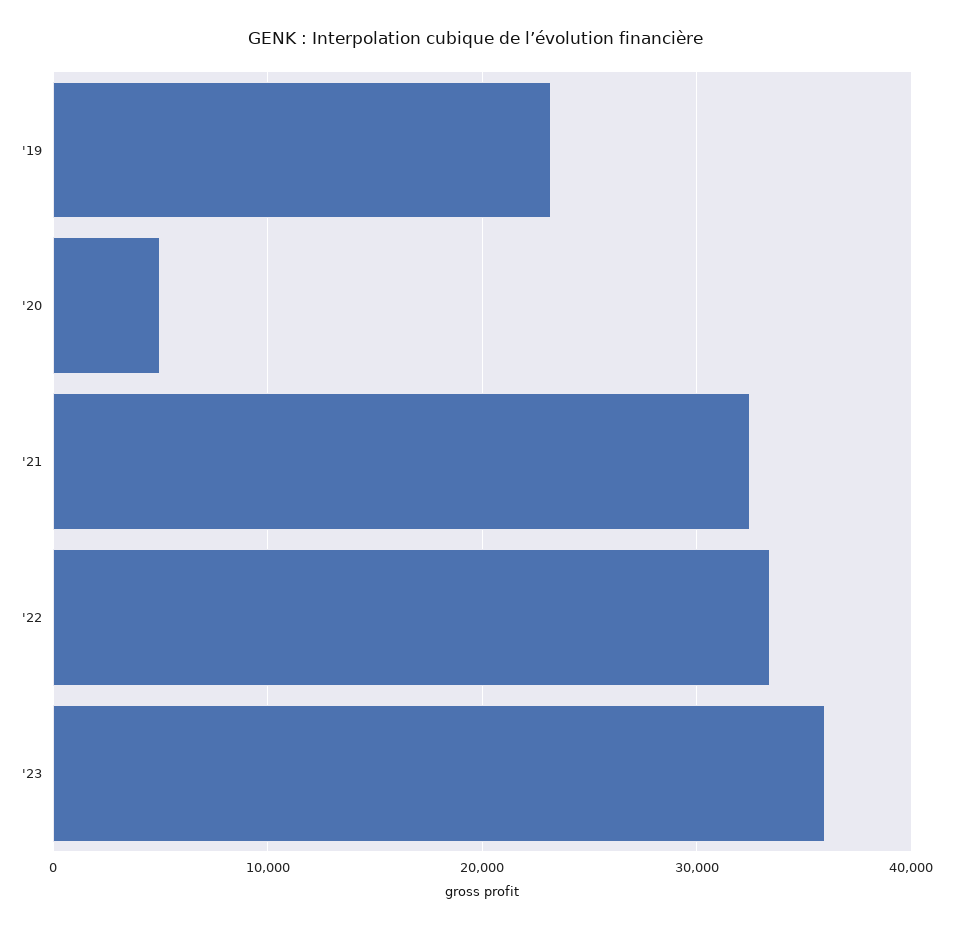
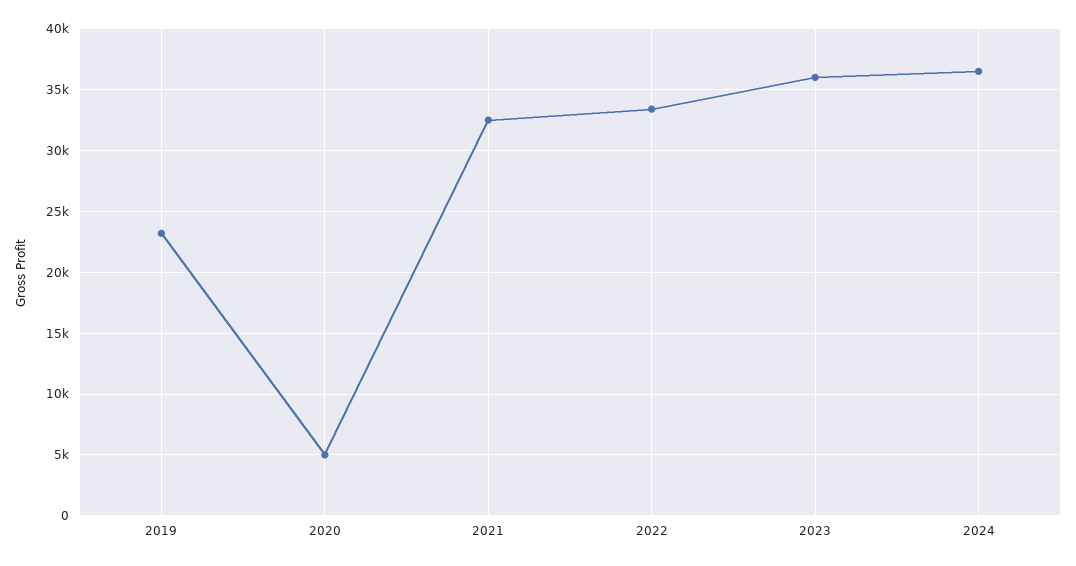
2024: none -> 36500

